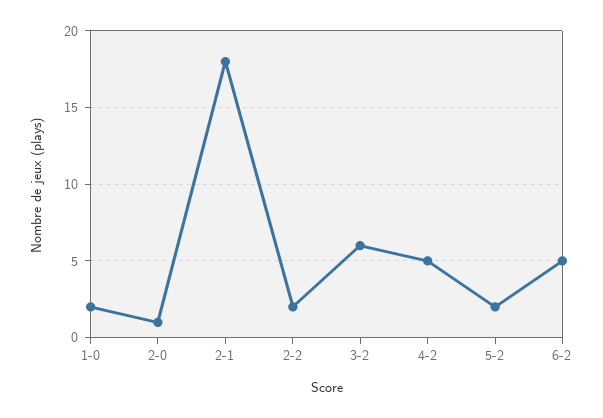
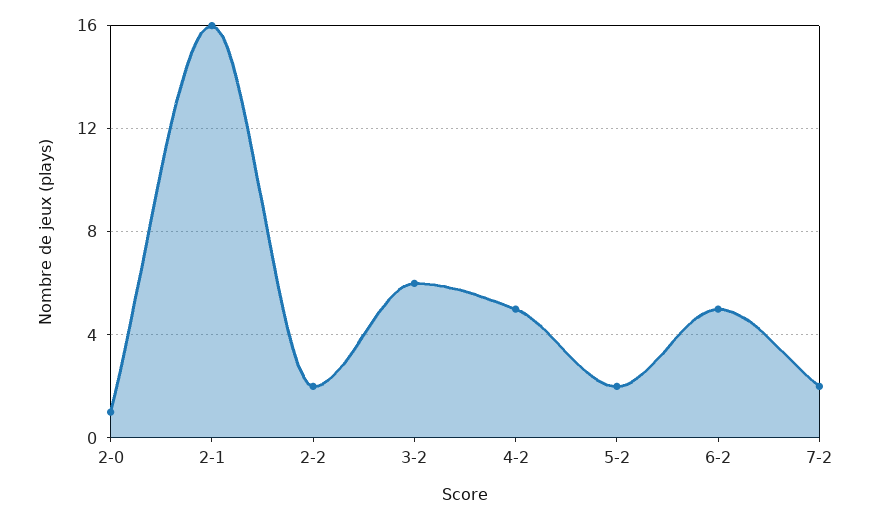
1-0: 2 -> none
2-1: 18 -> 16
7-2: none -> 2

